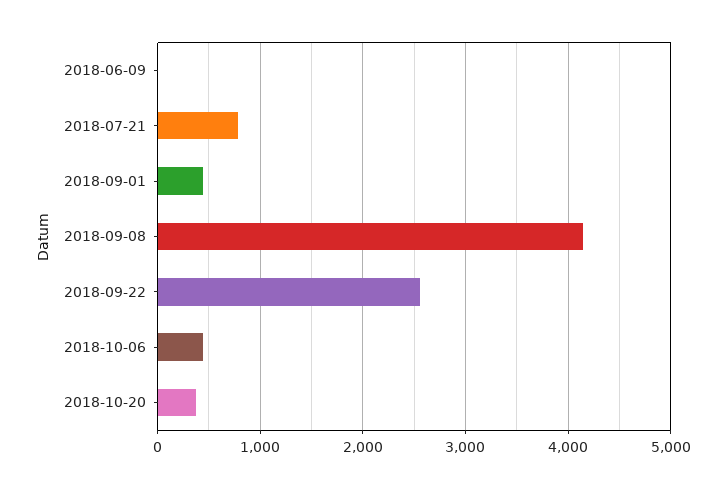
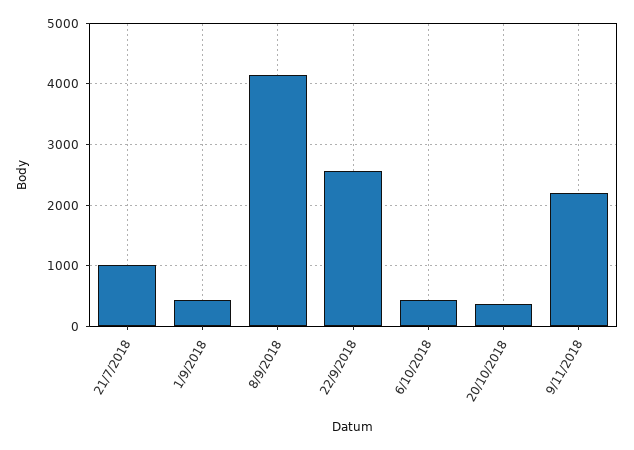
2018-06-09: 0 -> none
2018-07-21: 800 -> 1000
9/11/2018: none -> 2200

